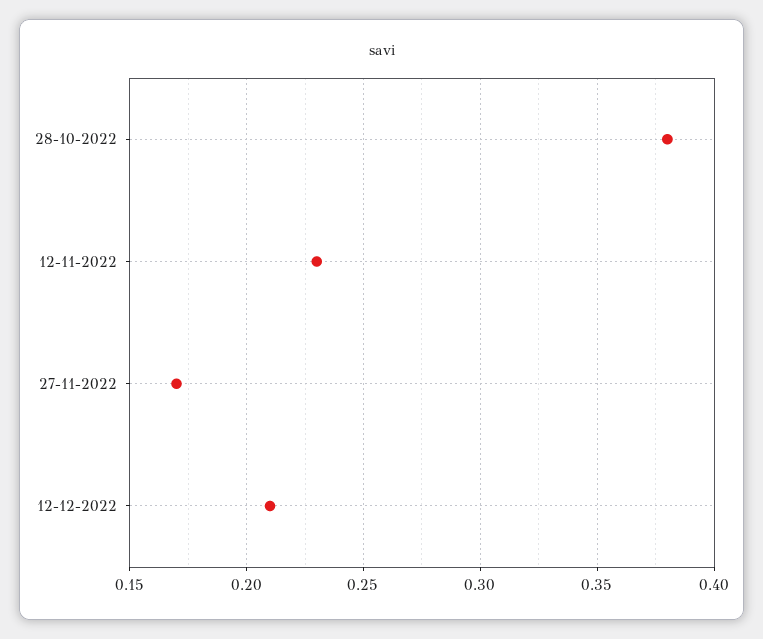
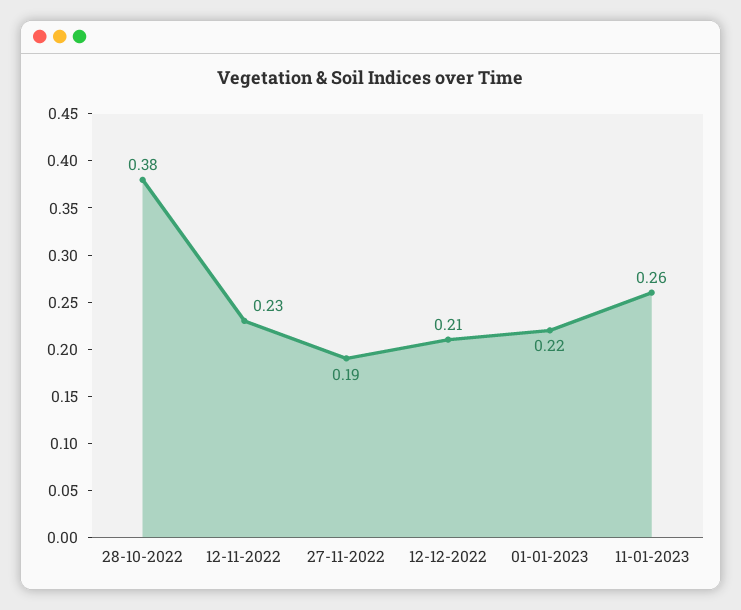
27-11-2022: 0.17 -> 0.19
01-01-2023: none -> 0.22
11-01-2023: none -> 0.26

